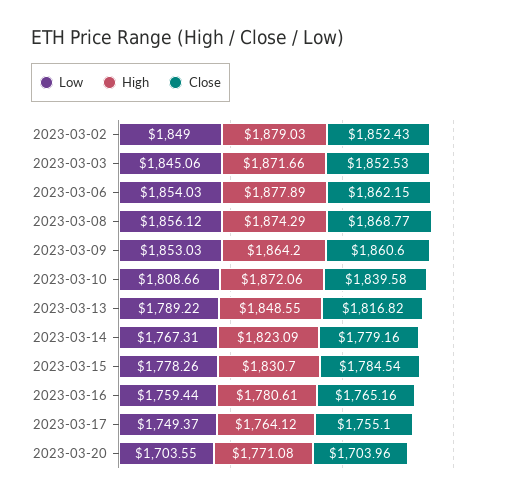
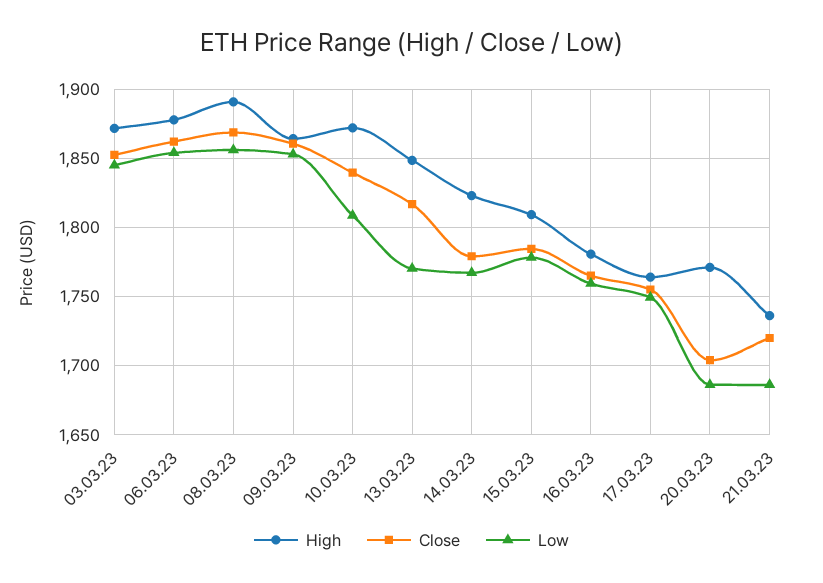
Low, 2023-03-02: 1849 -> none
High, 2023-03-02: 1879.03 -> none
Close, 2023-03-02: 1852.43 -> none
High, 2023-03-08: 1874.29 -> 1890
Low, 2023-03-13: 1789.22 -> 1770
High, 2023-03-15: 1830.7 -> 1810
Low, 2023-03-20: 1703.55 -> 1685
High, 21.03.23: none -> 1735
Close, 21.03.23: none -> 1720
Low, 21.03.23: none -> 1685

